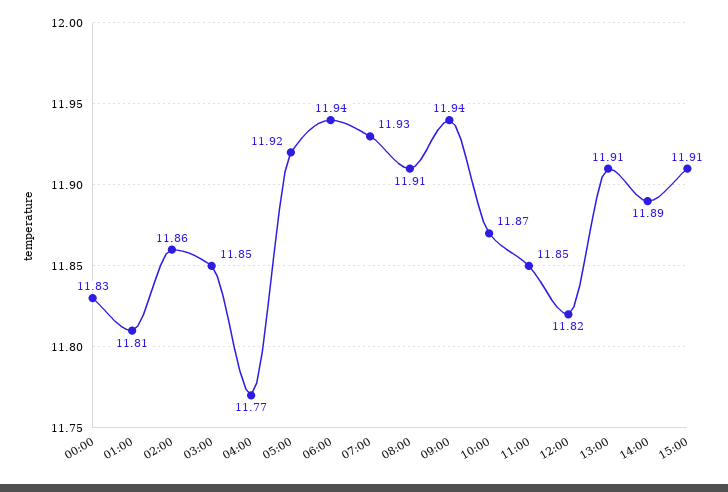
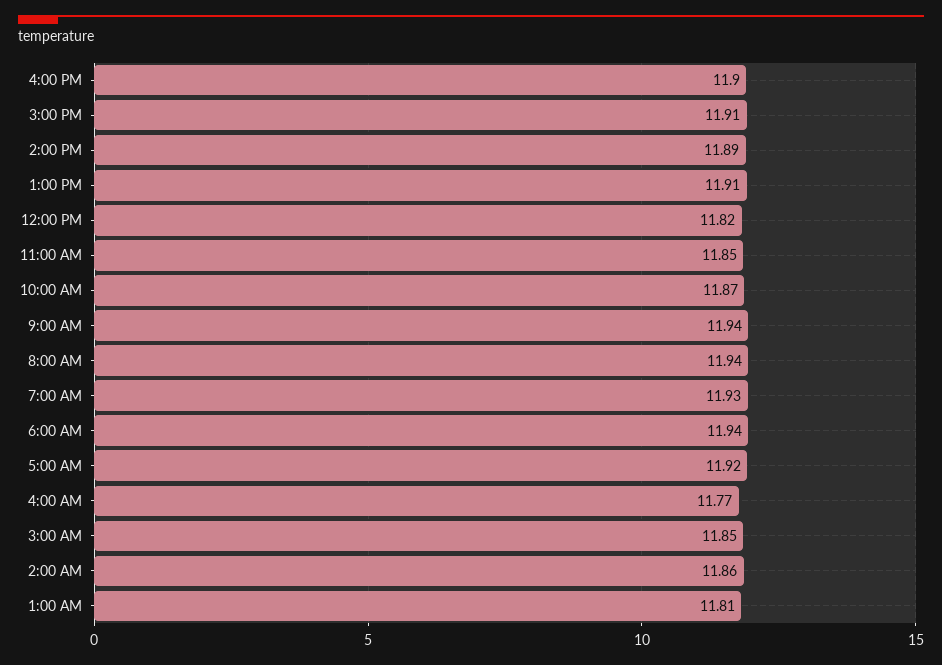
00:00: 11.83 -> none
08:00: 11.91 -> 11.94
4:00 PM: none -> 11.9

